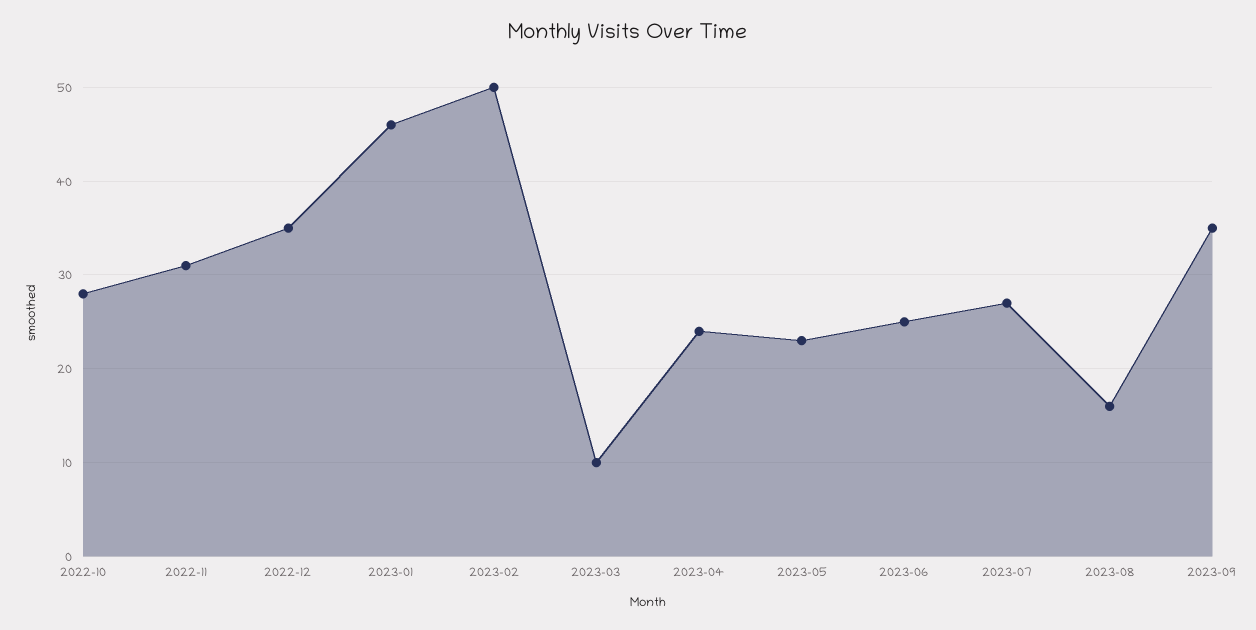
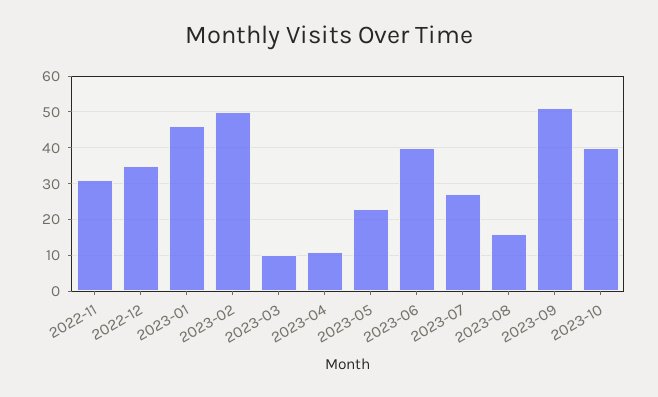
2022-10: 28 -> none
2023-04: 24 -> 10
2023-06: 25 -> 40
2023-09: 35 -> 50
2023-10: none -> 40

